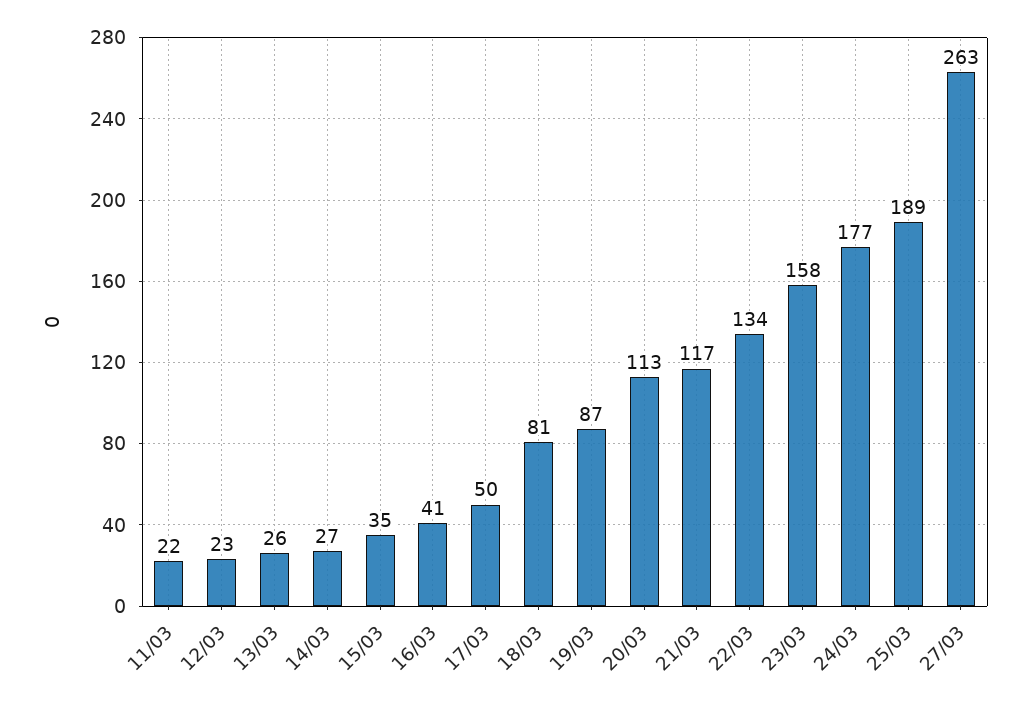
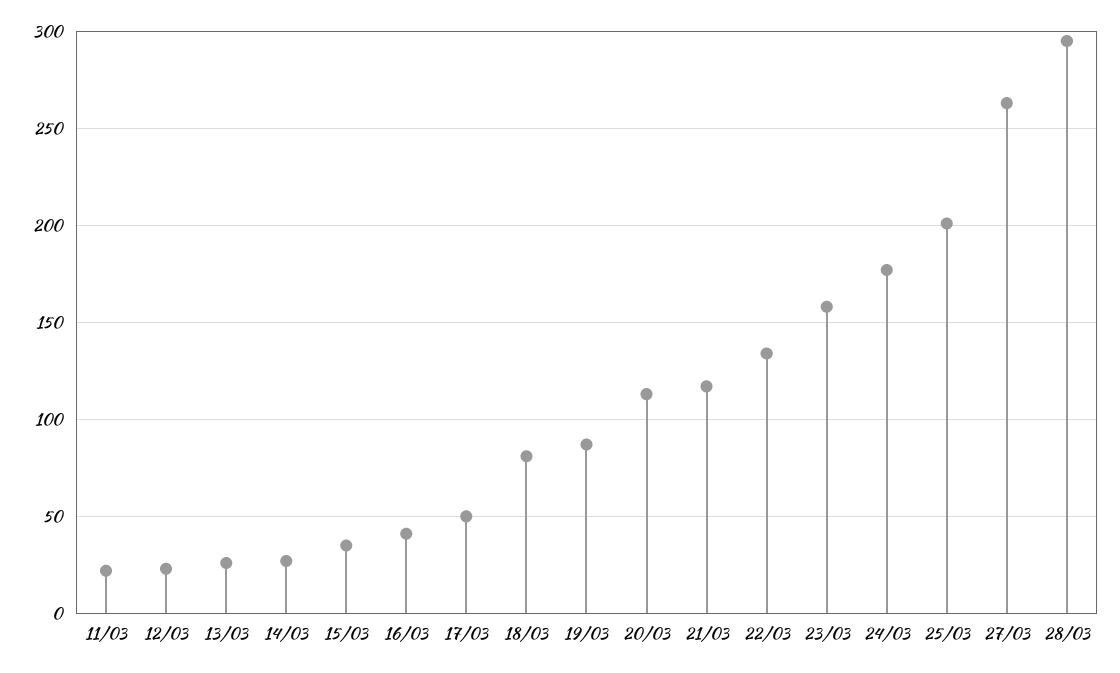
25/03: 189 -> 200
28/03: none -> 295

